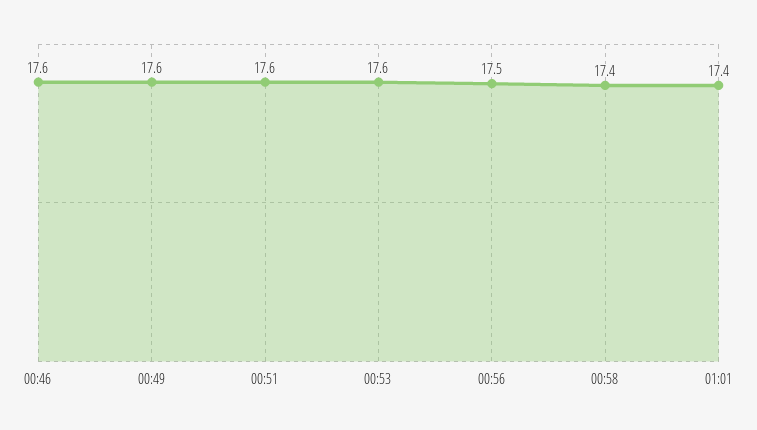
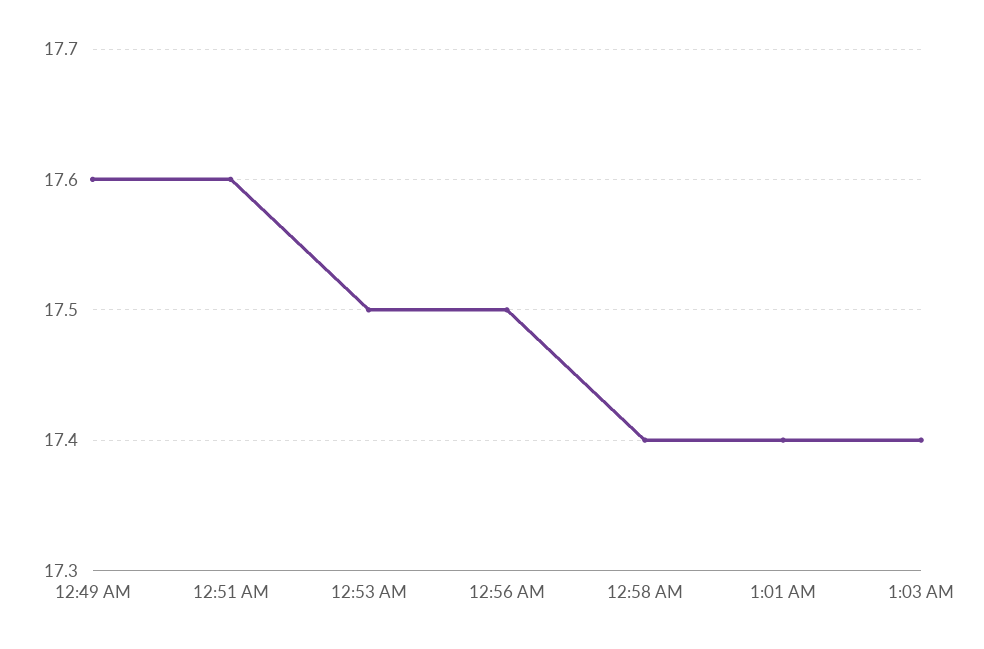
00:46: 17.6 -> none
00:53: 17.6 -> 17.5
1:03 AM: none -> 17.4

